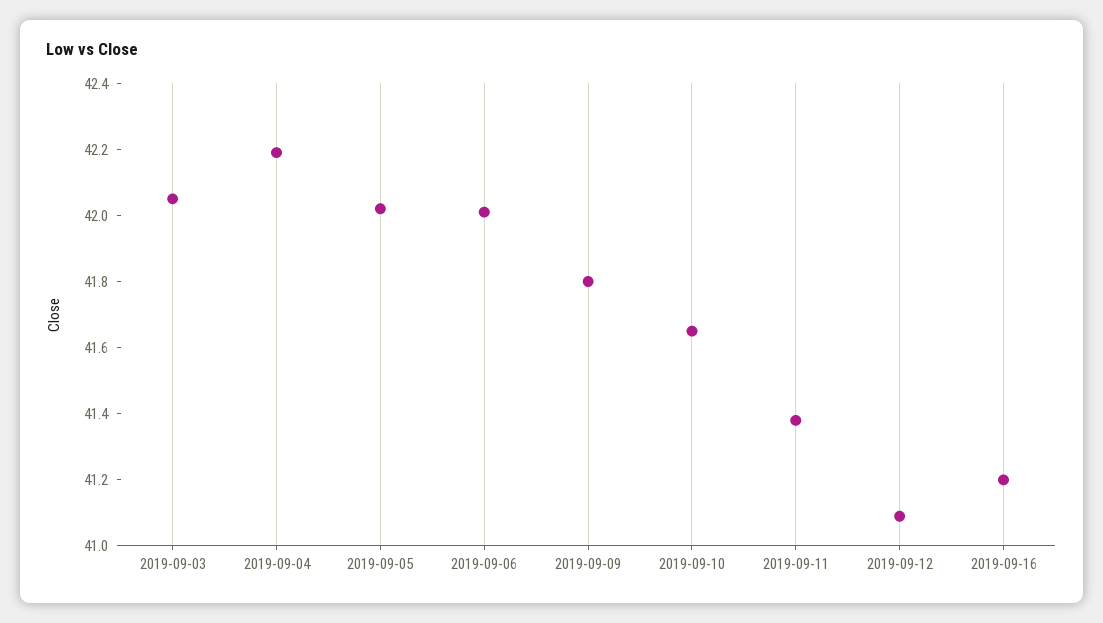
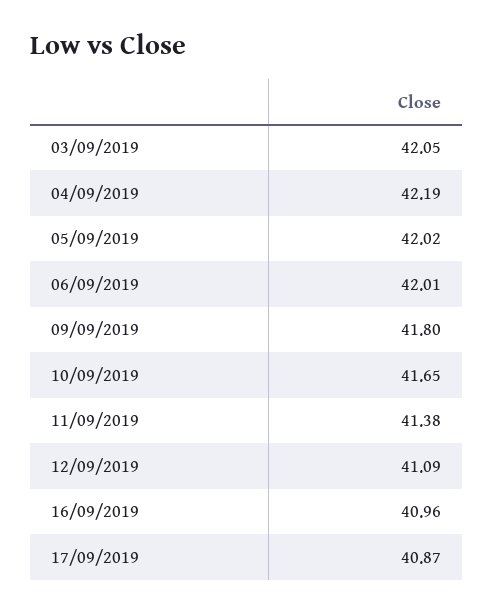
2019-09-16: 41.2 -> 40.96
17/09/2019: none -> 40.87

